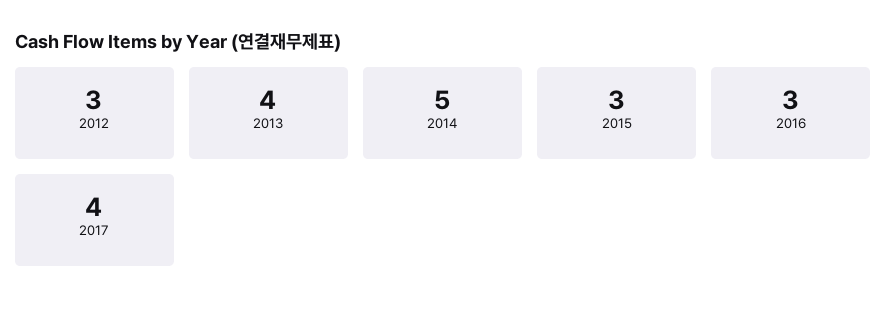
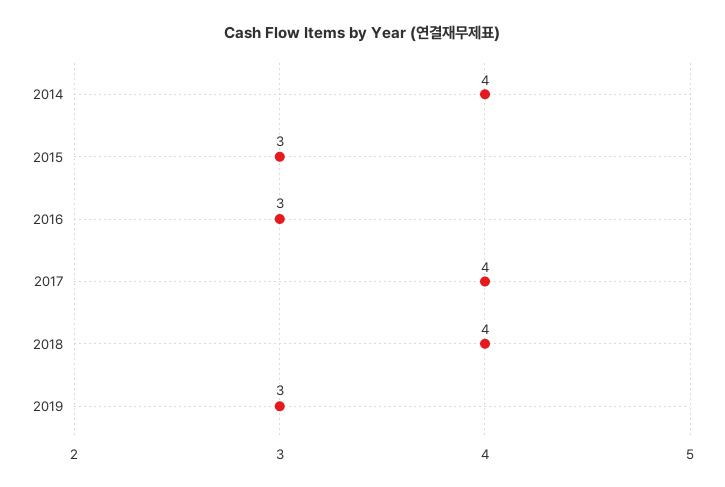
2012: 3 -> none
2013: 4 -> none
2014: 5 -> 4
2018: none -> 4
2019: none -> 3

